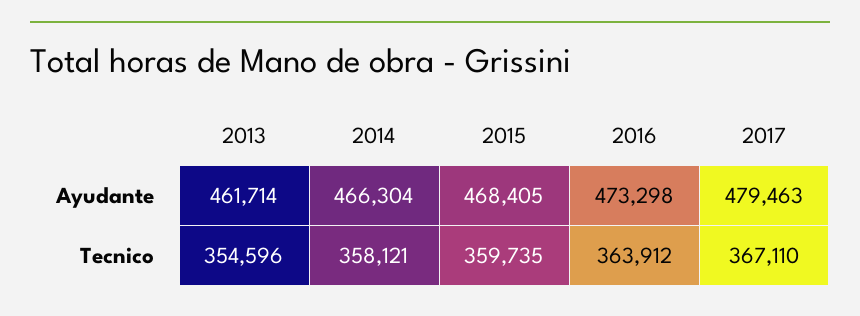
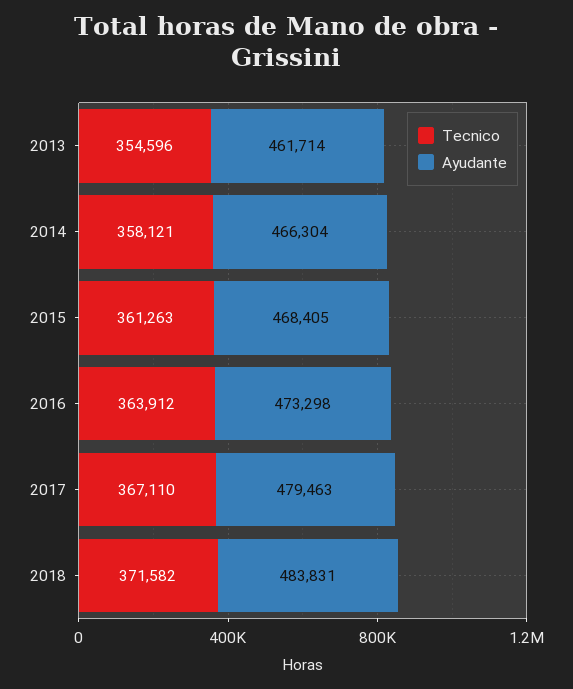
Tecnico, 2015: 359735 -> 361263
Tecnico, 2018: none -> 371582
Ayudante, 2018: none -> 483831

